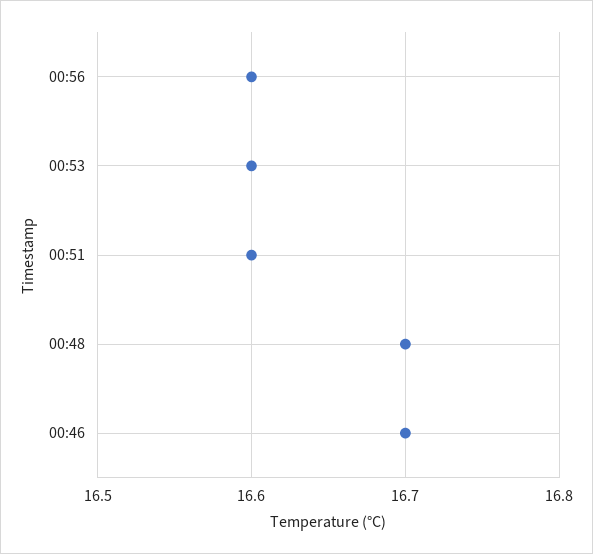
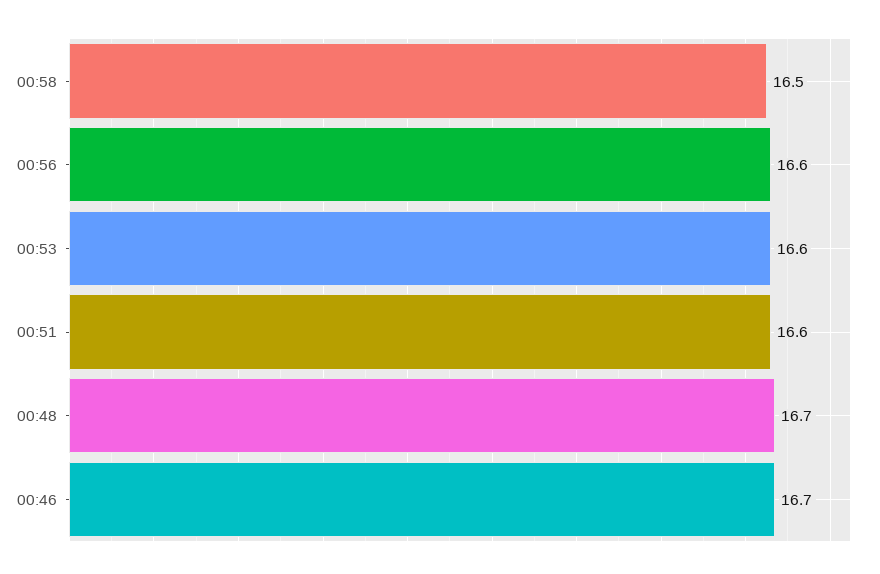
00:58: none -> 16.5

